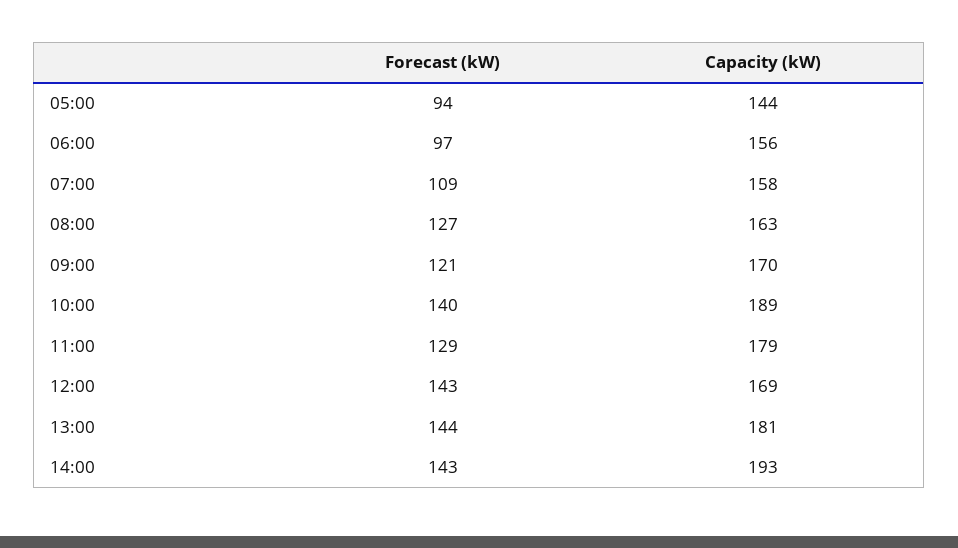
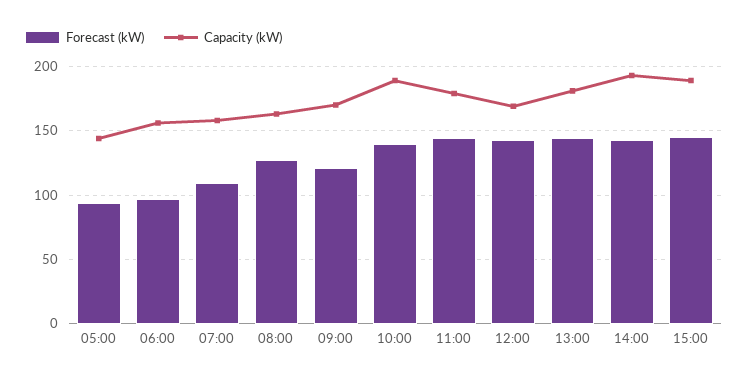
Forecast (kW), 11:00: 129 -> 145
Forecast (kW), 15:00: none -> 145
Capacity (kW), 15:00: none -> 190

